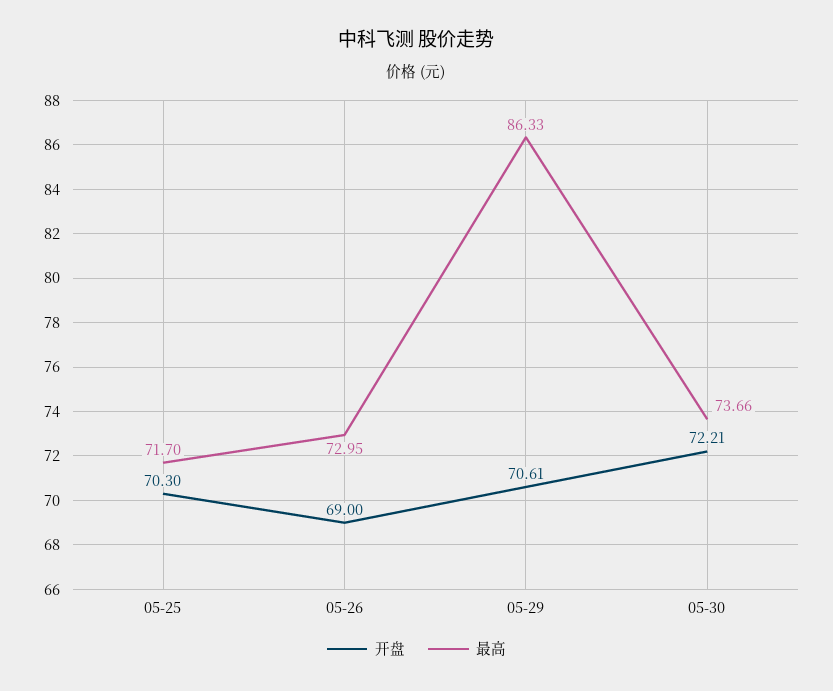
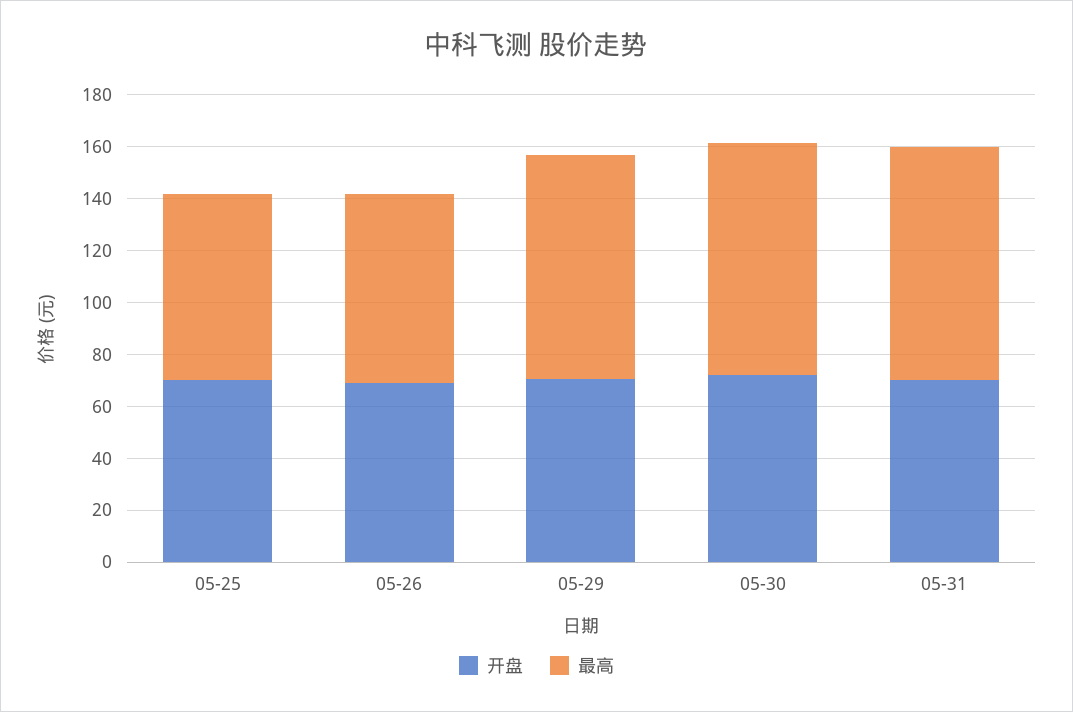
最高, 05-30: 73.66 -> 90
开盘, 05-31: none -> 70
最高, 05-31: none -> 90

